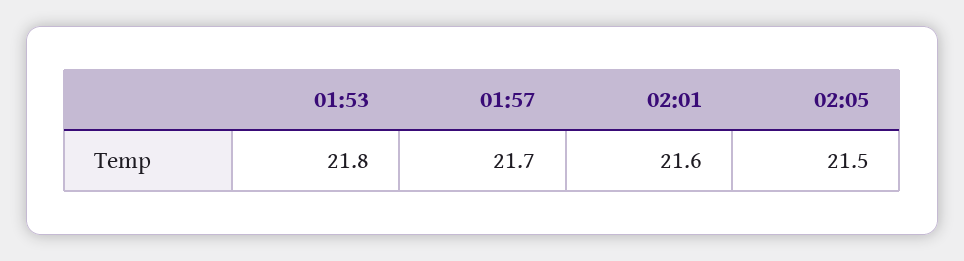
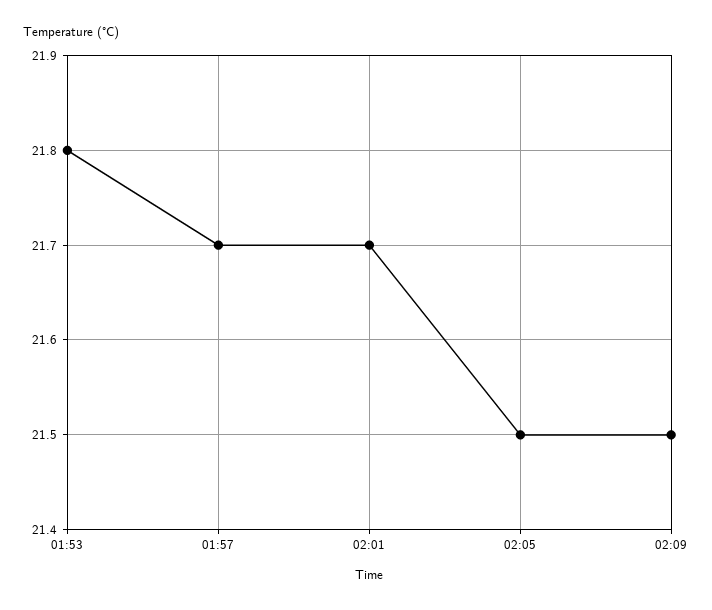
02:01: 21.6 -> 21.7
02:09: none -> 21.5

